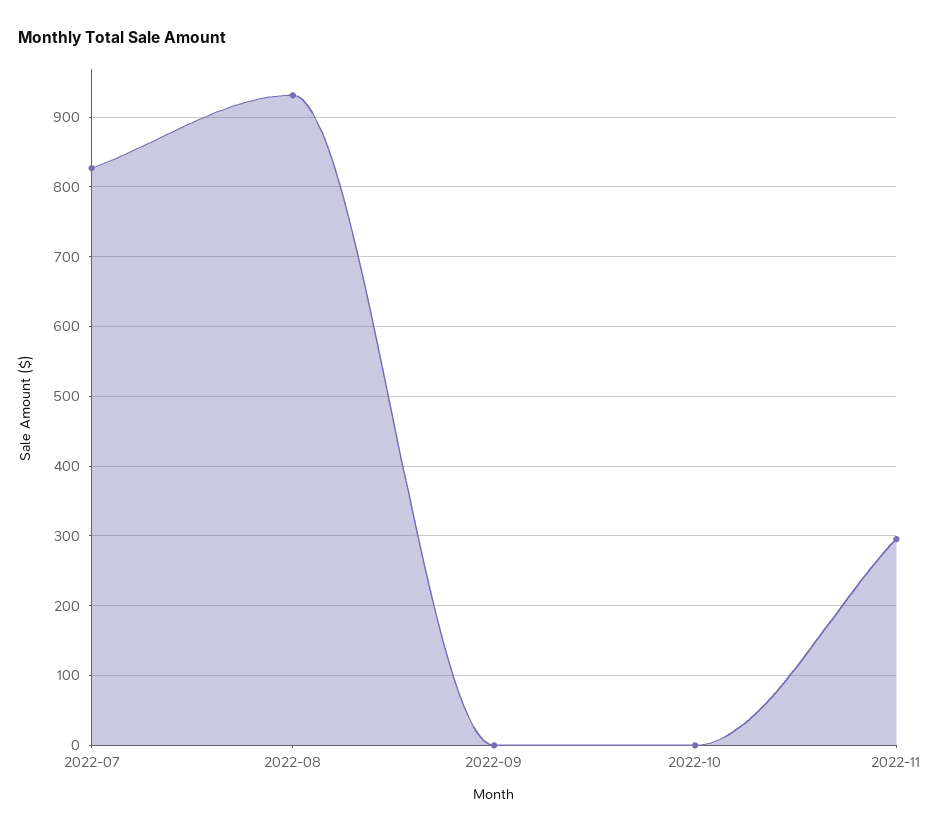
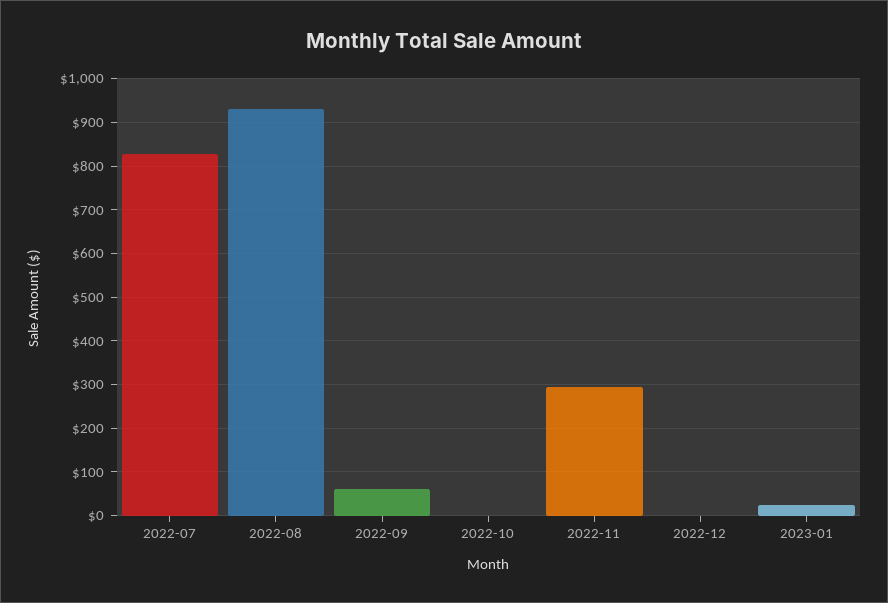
2022-09: 0 -> 60
2022-12: none -> 0
2023-01: none -> 20

